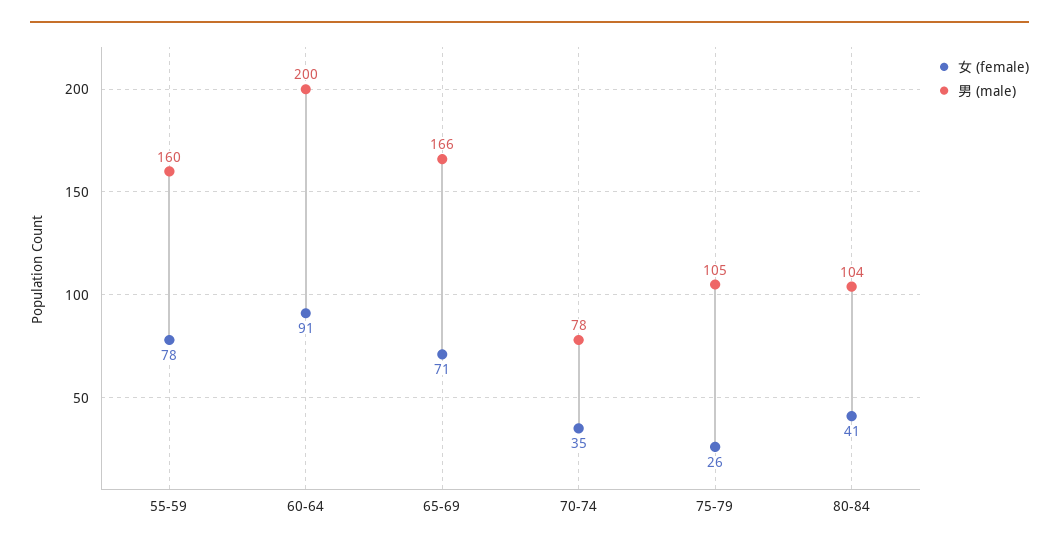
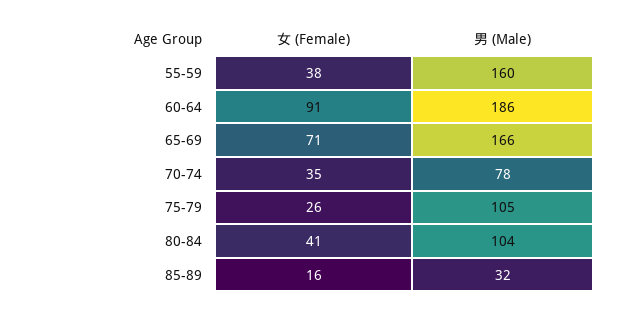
女 (female), 55-59: 78 -> 38
男 (male), 60-64: 200 -> 186
女 (female), 85-89: none -> 16
男 (male), 85-89: none -> 32

